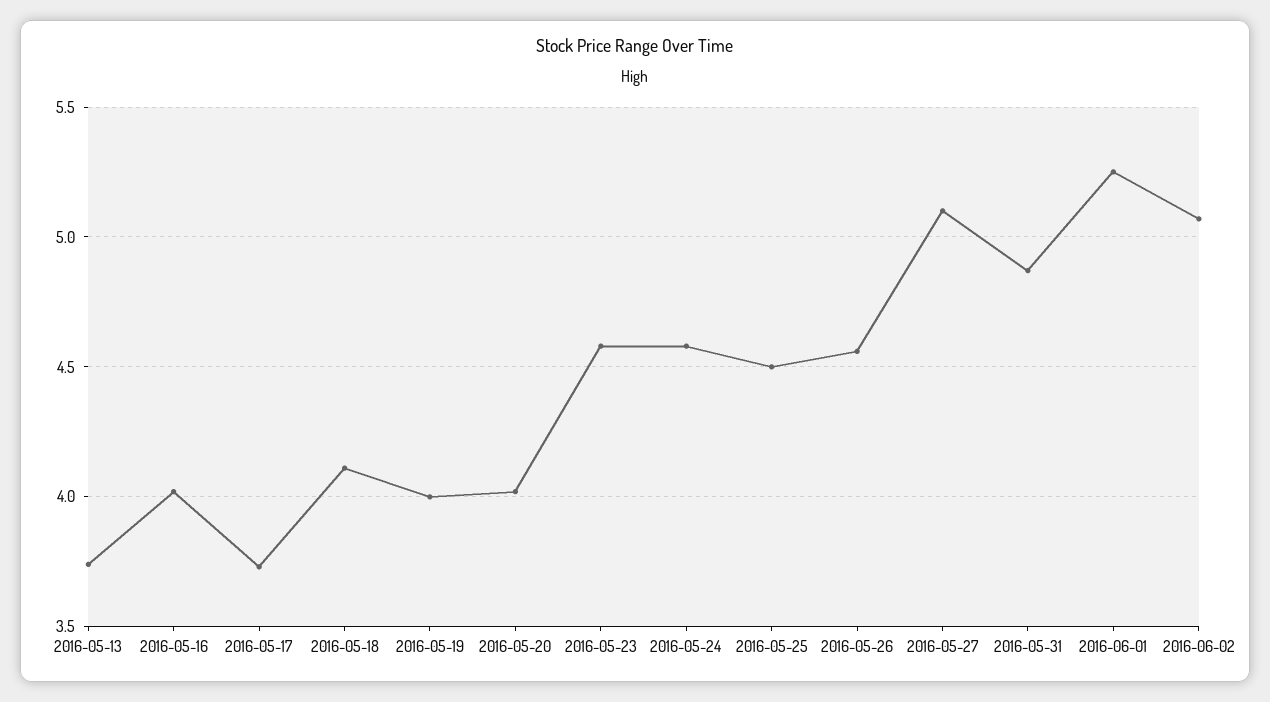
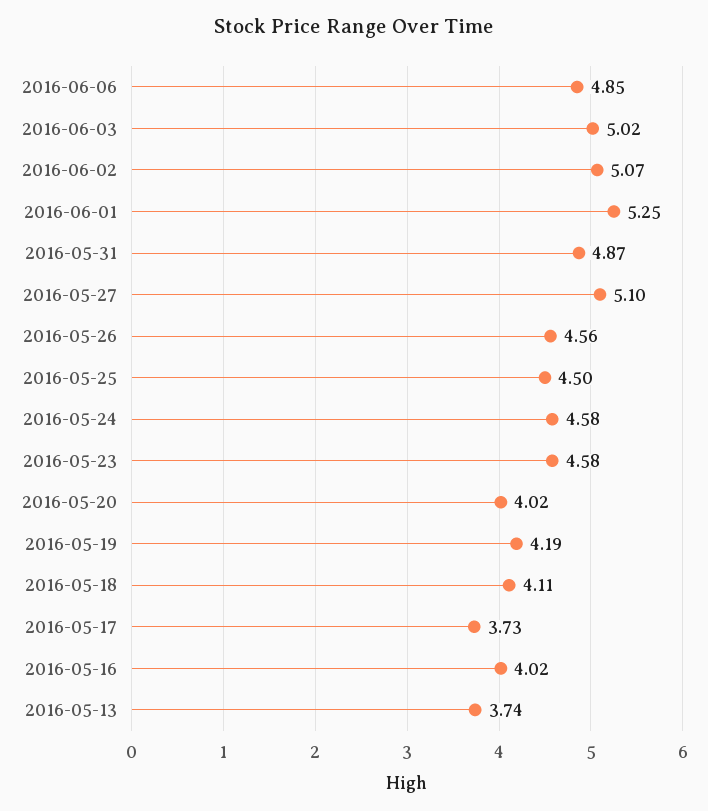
2016-05-19: 4 -> 4.19
2016-06-06: none -> 4.85
2016-06-03: none -> 5.02

